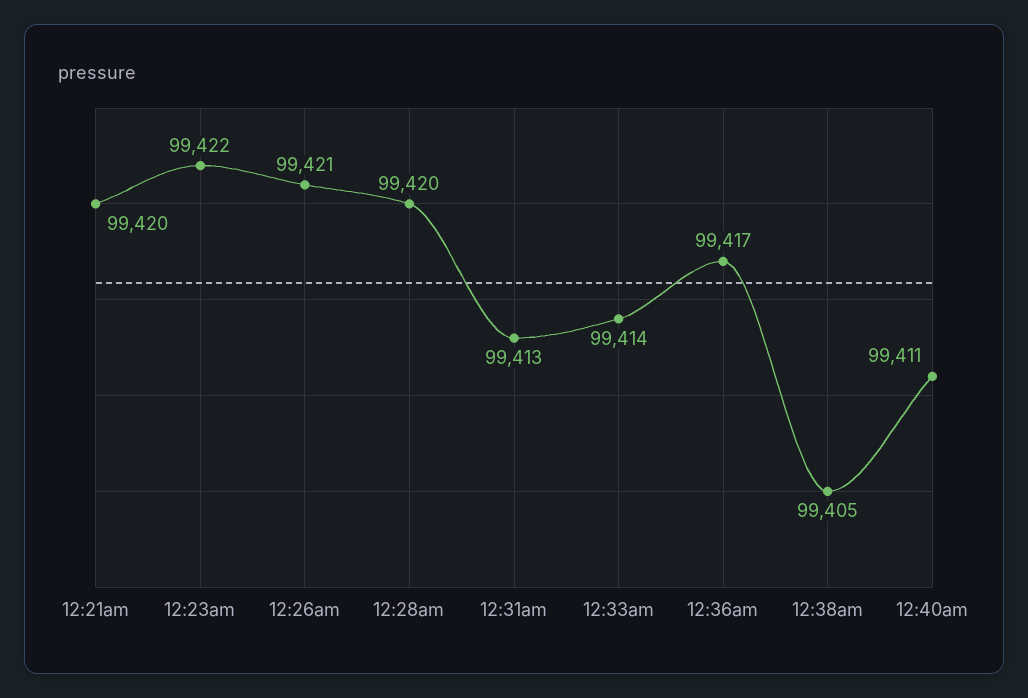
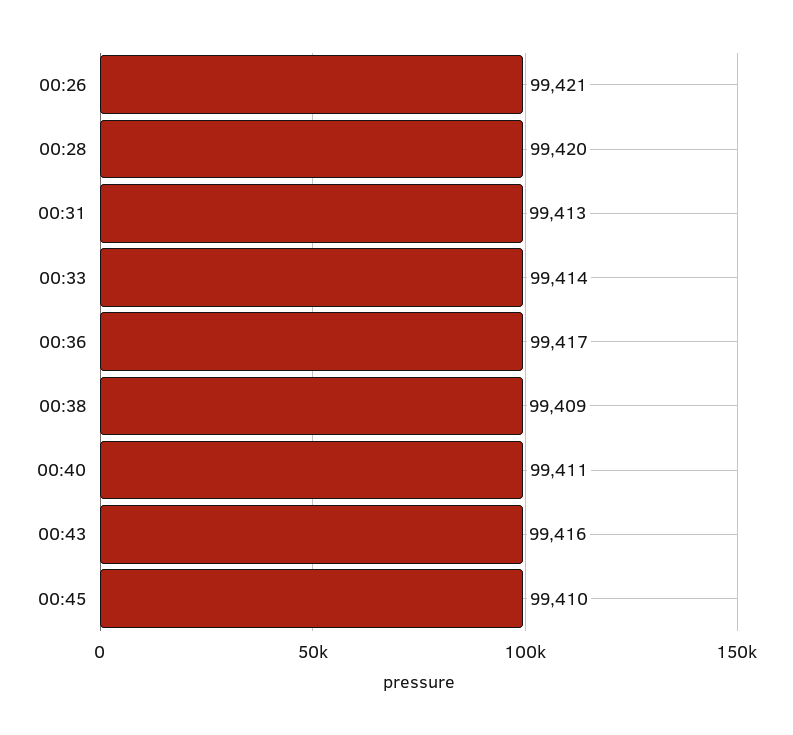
12:21am: 99420 -> none
12:23am: 99422 -> none
12:38am: 99405 -> 99409
00:43: none -> 99416
00:45: none -> 99410

